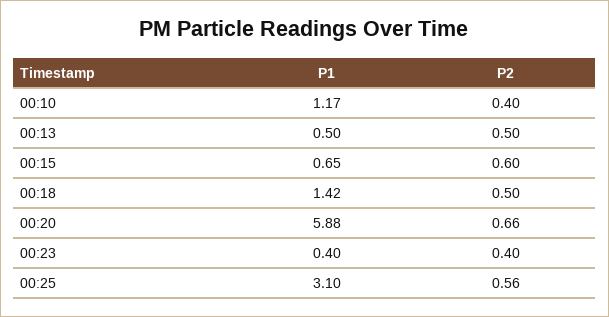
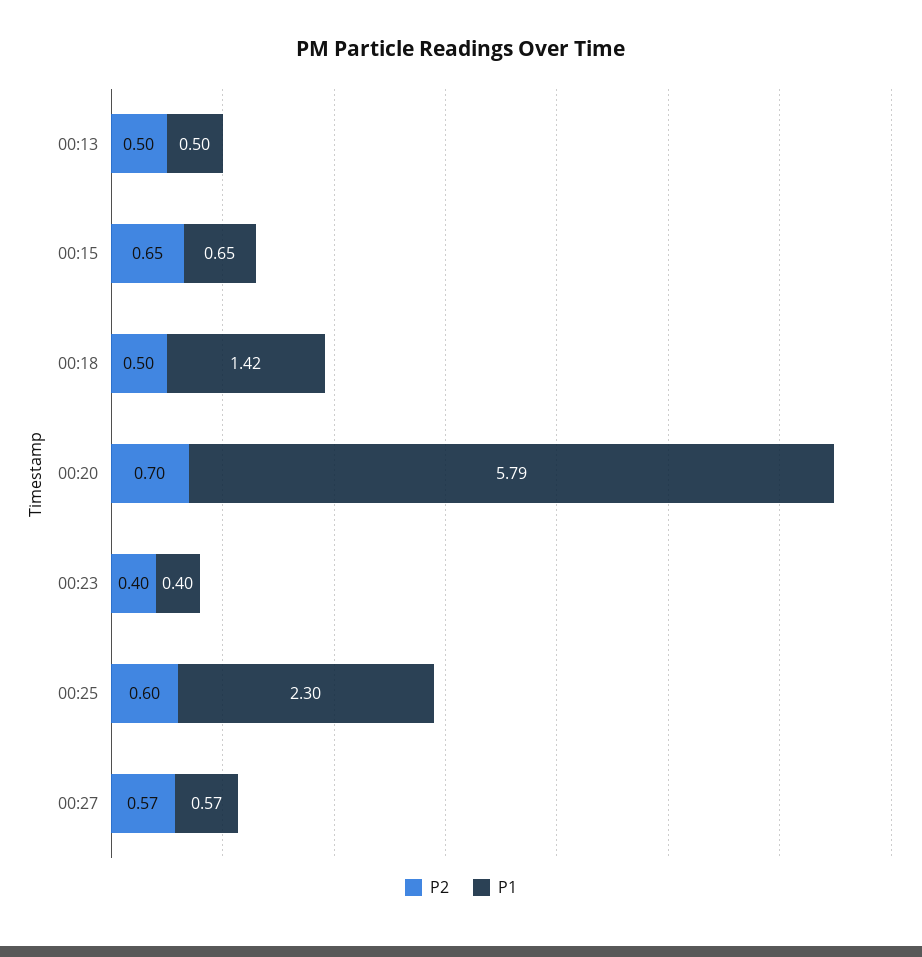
P1, 00:10: 1.17 -> none
P2, 00:10: 0.4 -> none
P2, 00:15: 0.6 -> 0.65
P1, 00:20: 5.88 -> 5.79
P2, 00:20: 0.66 -> 0.7
P1, 00:25: 3.1 -> 2.3
P2, 00:25: 0.56 -> 0.6
P2, 00:27: none -> 0.57
P1, 00:27: none -> 0.57

